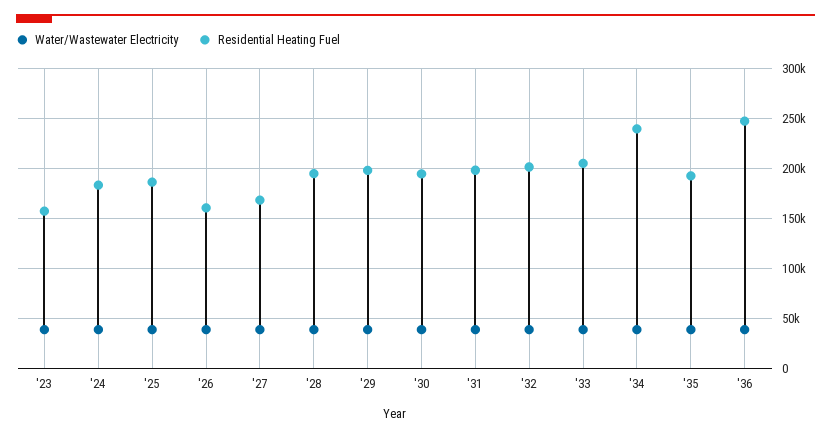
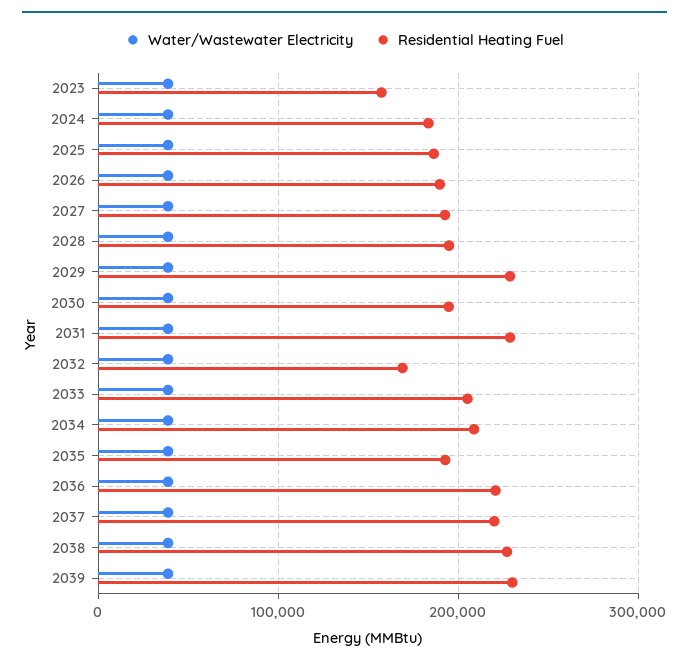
Residential Heating Fuel, '26: 160000 -> 190000
Residential Heating Fuel, '27: 170000 -> 190000
Residential Heating Fuel, '29: 200000 -> 230000
Residential Heating Fuel, '31: 200000 -> 230000
Residential Heating Fuel, '32: 200000 -> 170000
Residential Heating Fuel, '34: 240000 -> 210000
Residential Heating Fuel, '36: 250000 -> 220000
Water/Wastewater Electricity, 2037: none -> 40000
Residential Heating Fuel, 2037: none -> 220000
Water/Wastewater Electricity, 2038: none -> 40000
Residential Heating Fuel, 2038: none -> 230000
Water/Wastewater Electricity, 2039: none -> 40000
Residential Heating Fuel, 2039: none -> 230000

